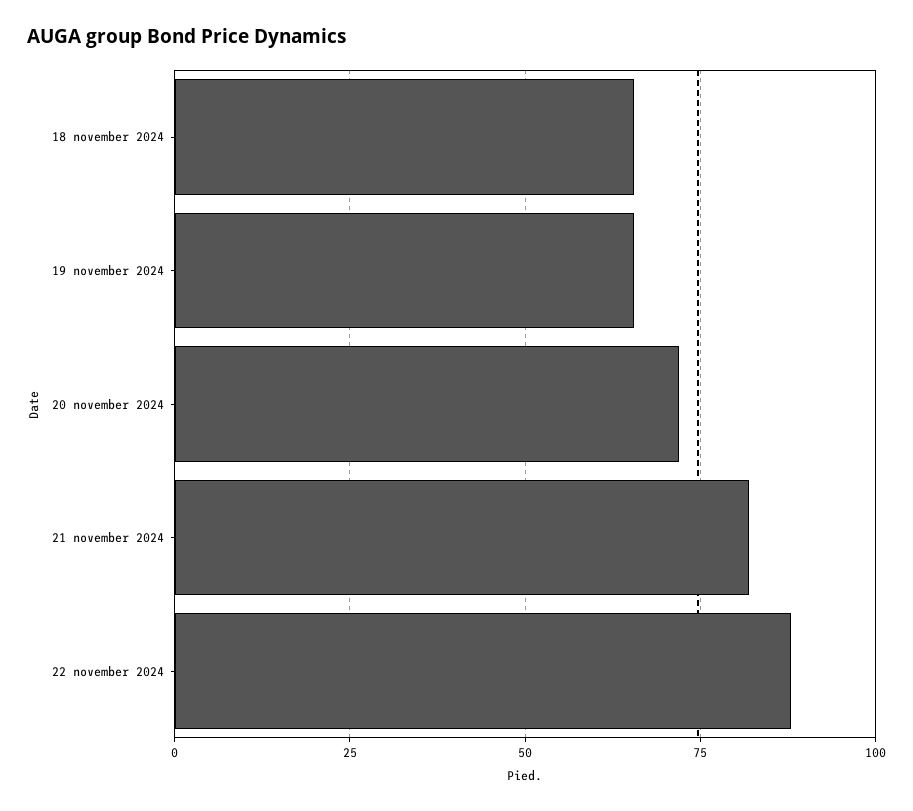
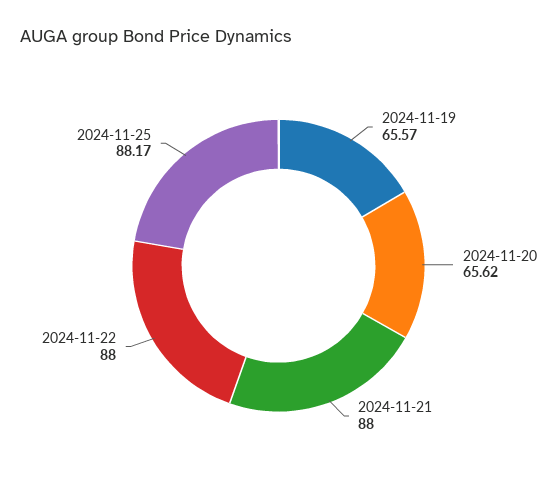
18 november 2024: 65 -> none
20 november 2024: 72.5 -> 65.62
21 november 2024: 82.5 -> 88
2024-11-25: none -> 88.17

